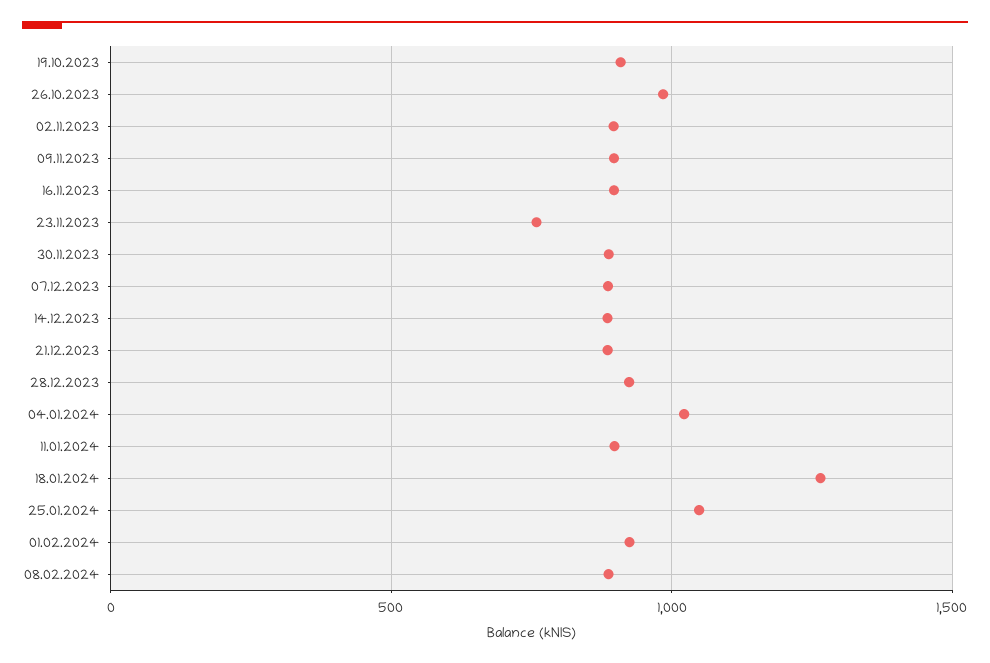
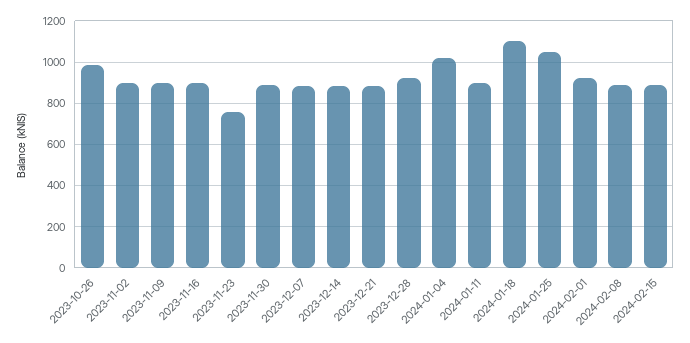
19.10.2023: 900 -> none
18.01.2024: 1250 -> 1100
2024-02-15: none -> 900

